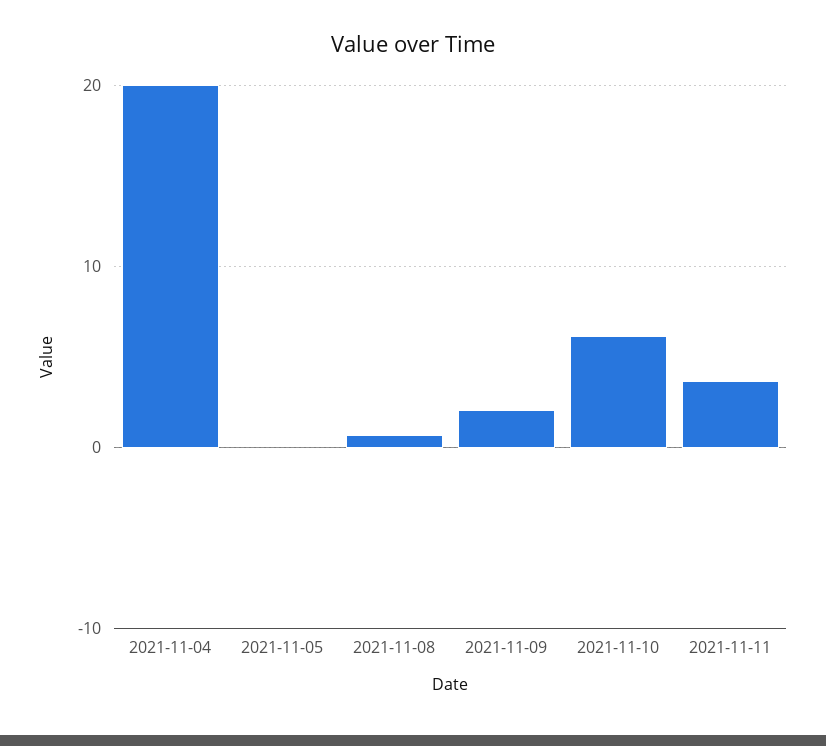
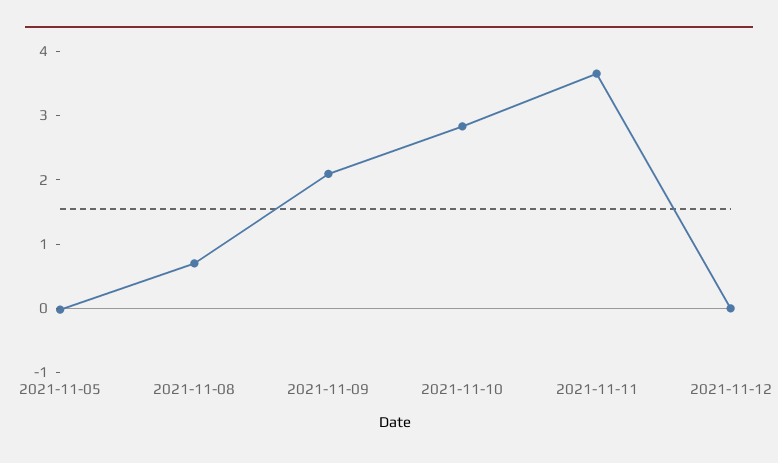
2021-11-04: 20 -> none
2021-11-10: 6 -> 2.8
2021-11-12: none -> 0

